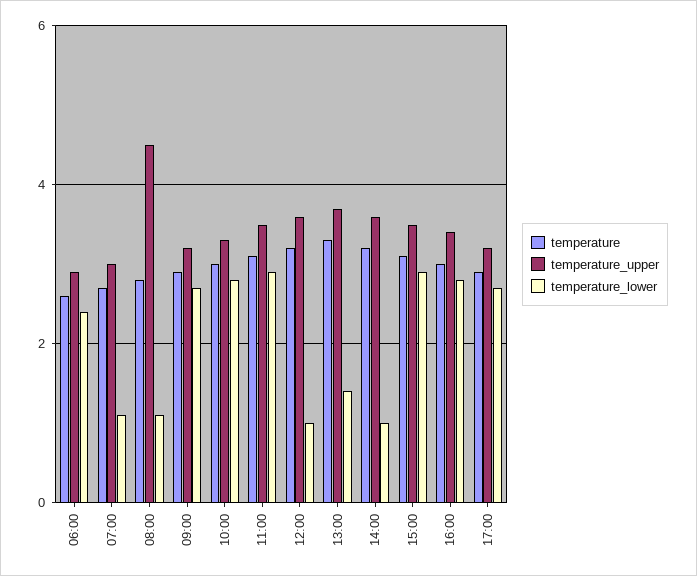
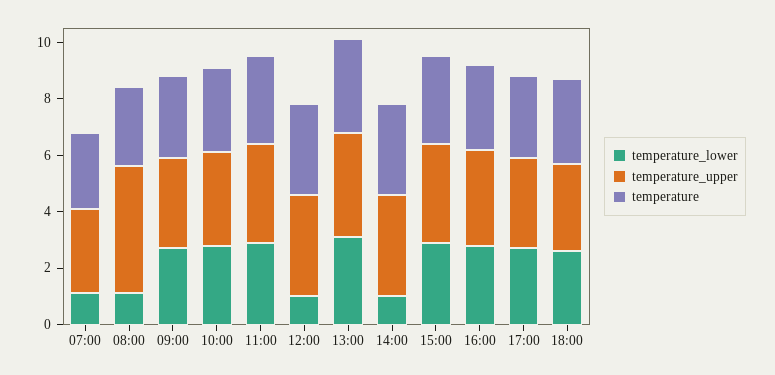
temperature, 06:00: 2.5 -> none
temperature_upper, 06:00: 3 -> none
temperature_lower, 06:00: 2.5 -> none
temperature_lower, 13:00: 1.5 -> 3
temperature_lower, 18:00: none -> 2.5
temperature_upper, 18:00: none -> 3
temperature, 18:00: none -> 3

